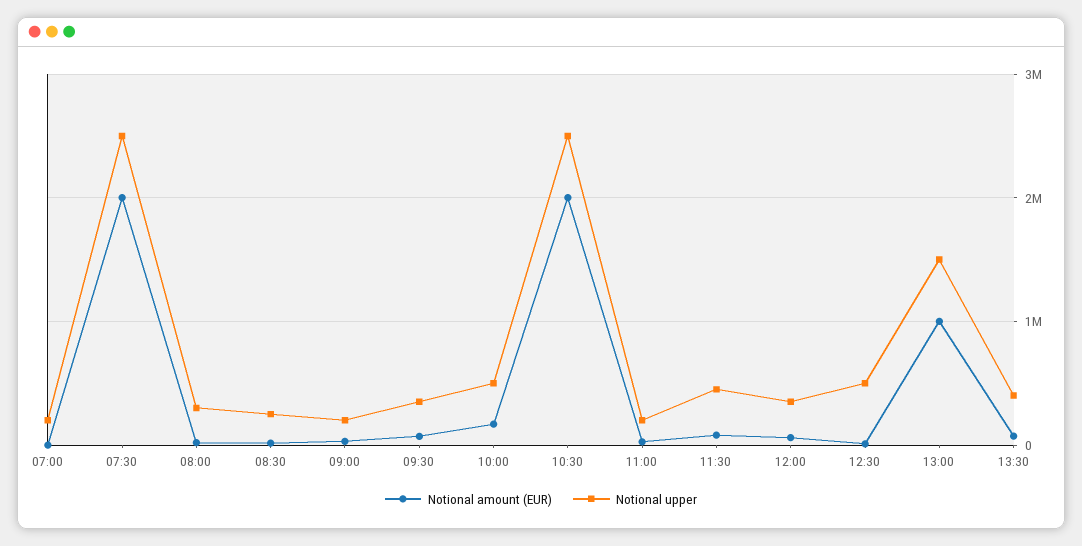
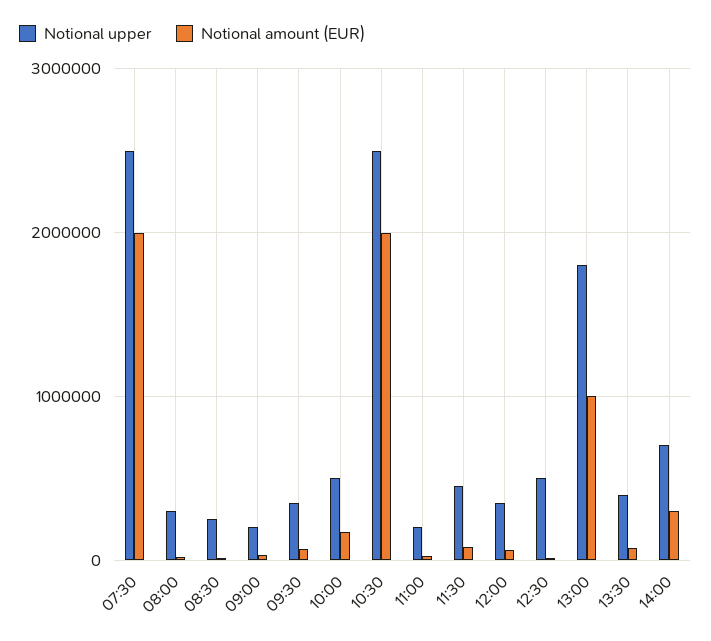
Notional amount (EUR), 07:00: 0 -> none
Notional upper, 07:00: 200000 -> none
Notional upper, 13:00: 1500000 -> 1800000
Notional upper, 14:00: none -> 700000
Notional amount (EUR), 14:00: none -> 300000

